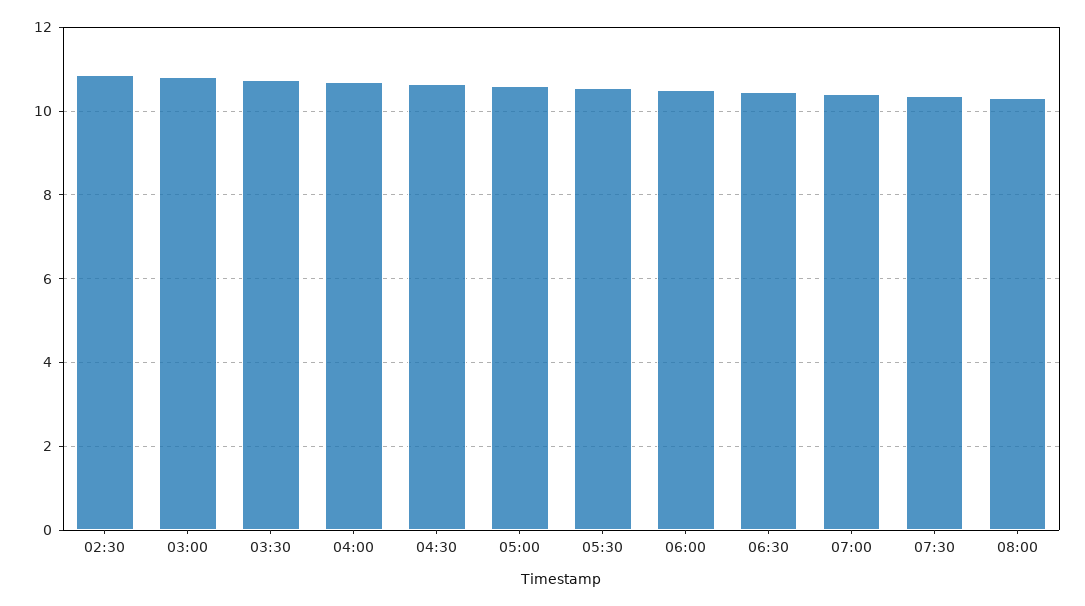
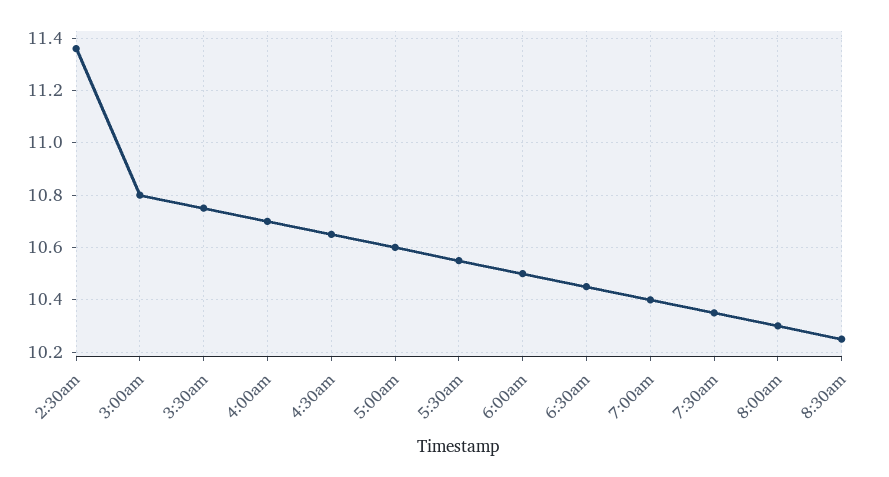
02:30: 10.8 -> 11.35
8:30am: none -> 10.25

